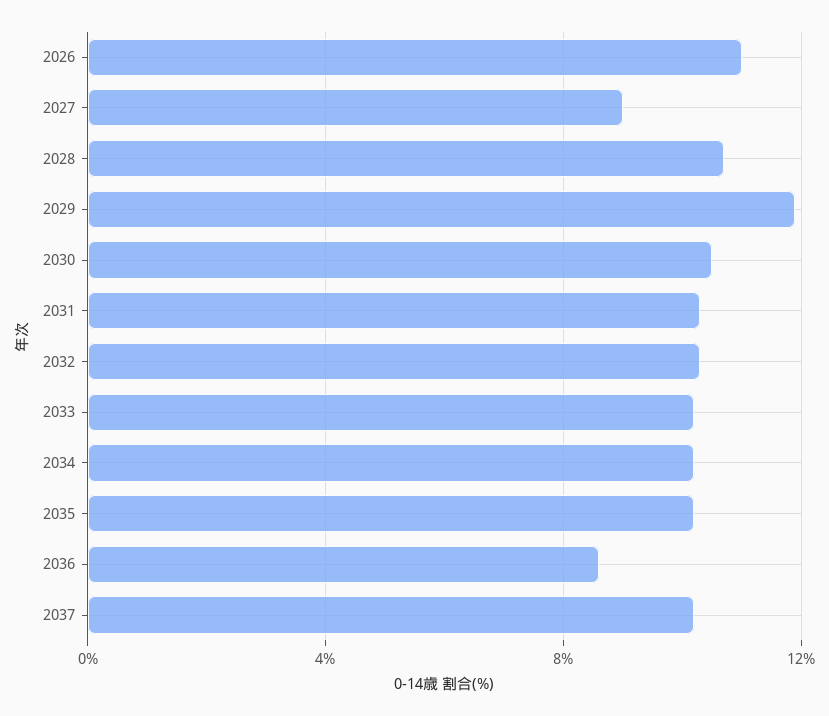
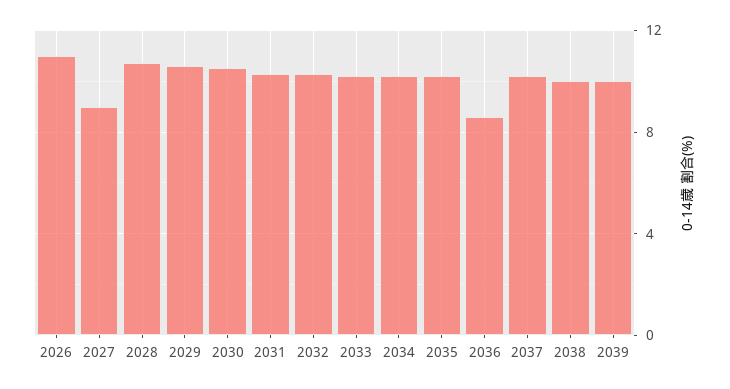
2029: 12 -> 10.5
2038: none -> 10
2039: none -> 10

